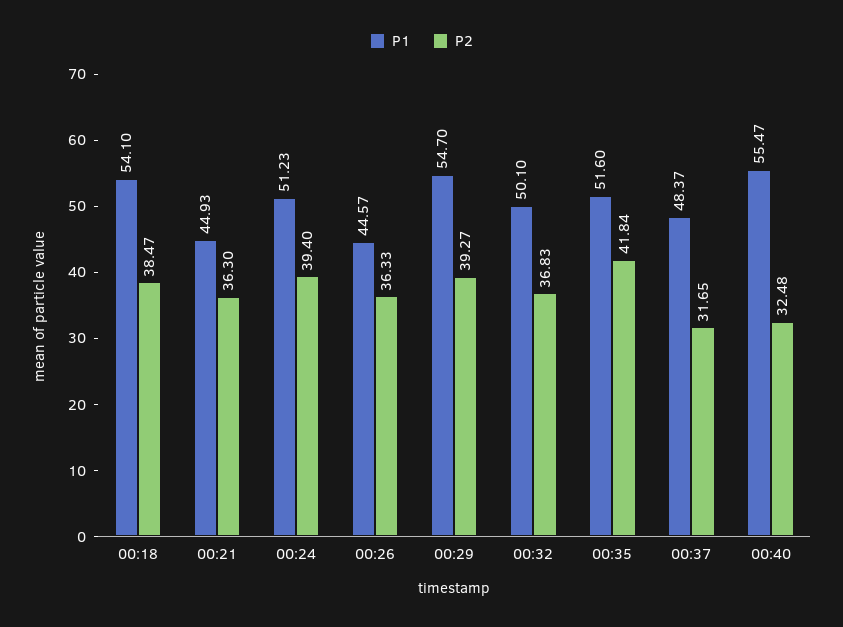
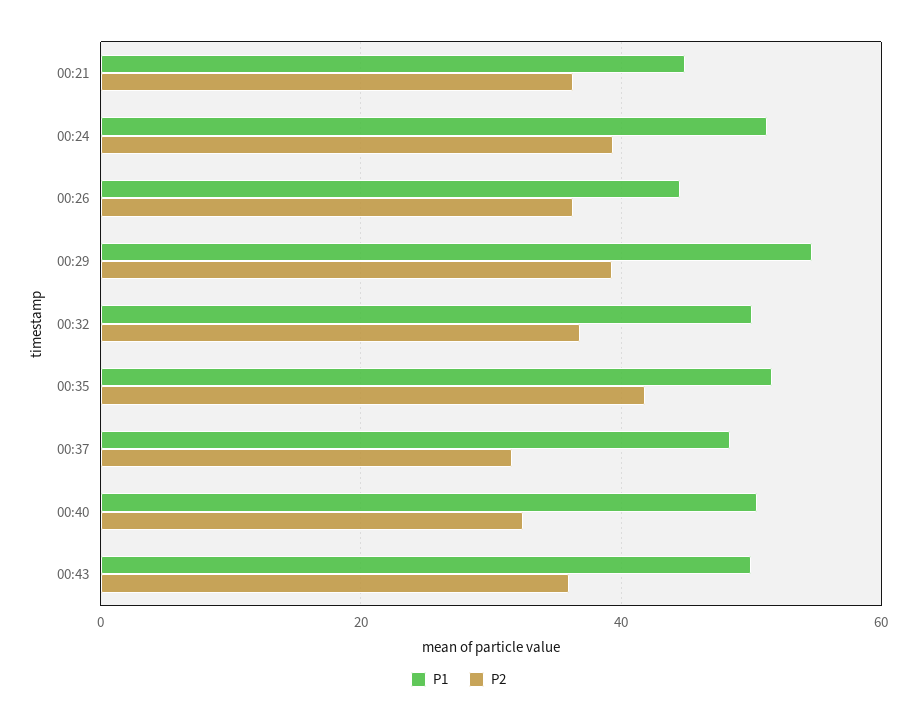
P1, 00:18: 54.1 -> none
P2, 00:18: 38.47 -> none
P1, 00:40: 55.47 -> 50
P1, 00:43: none -> 50
P2, 00:43: none -> 36

